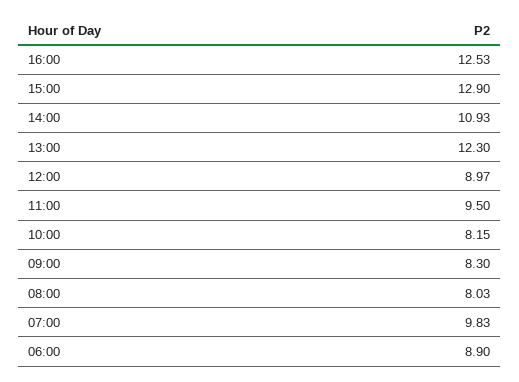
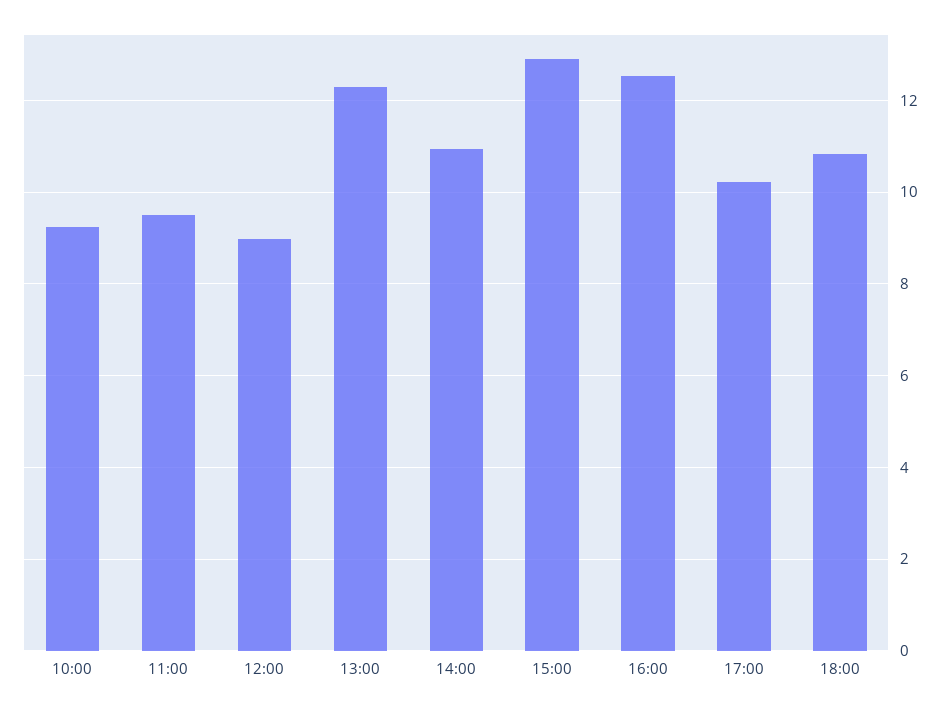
10:00: 8.15 -> 9.2
09:00: 8.3 -> none
08:00: 8.03 -> none
07:00: 9.83 -> none
06:00: 8.9 -> none
17:00: none -> 10.2
18:00: none -> 10.8

